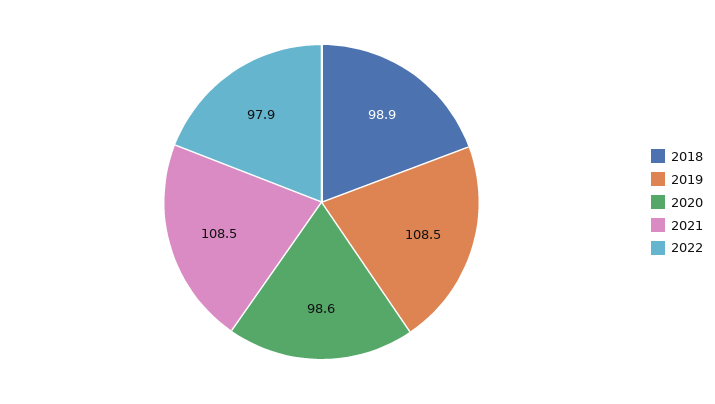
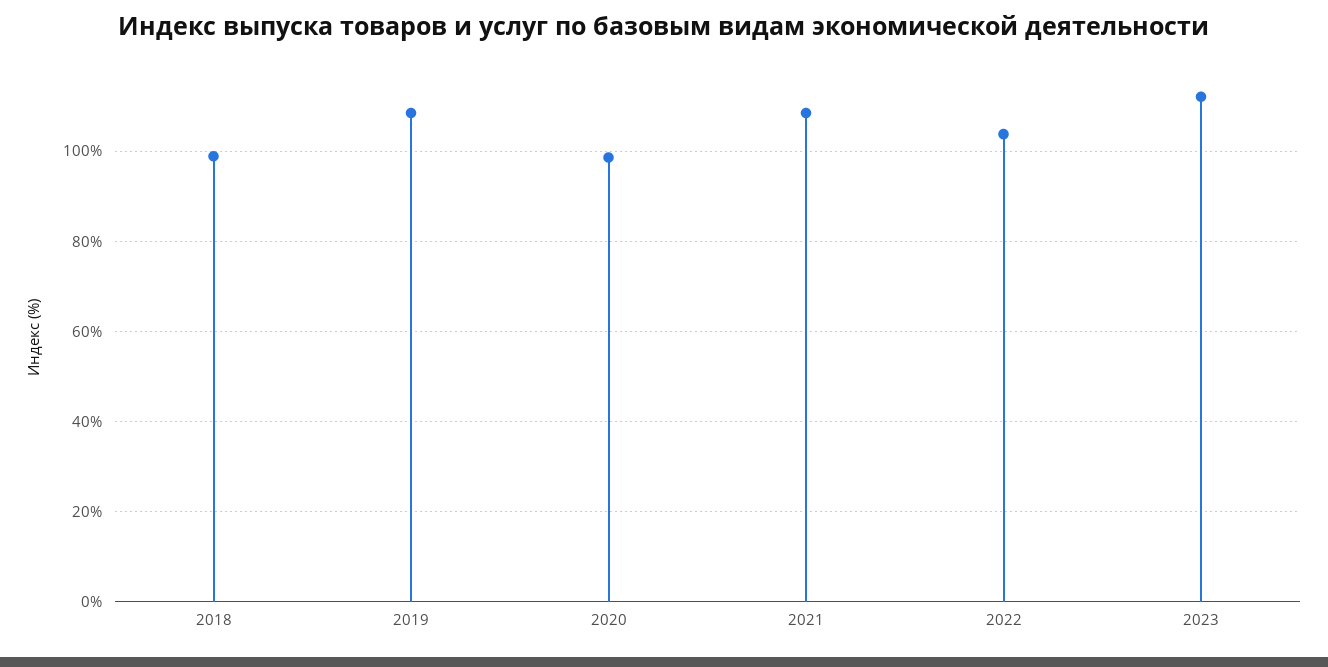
2022: 97.9 -> 104
2023: none -> 112

